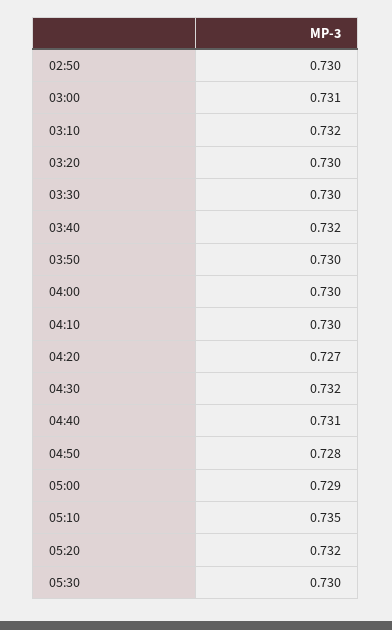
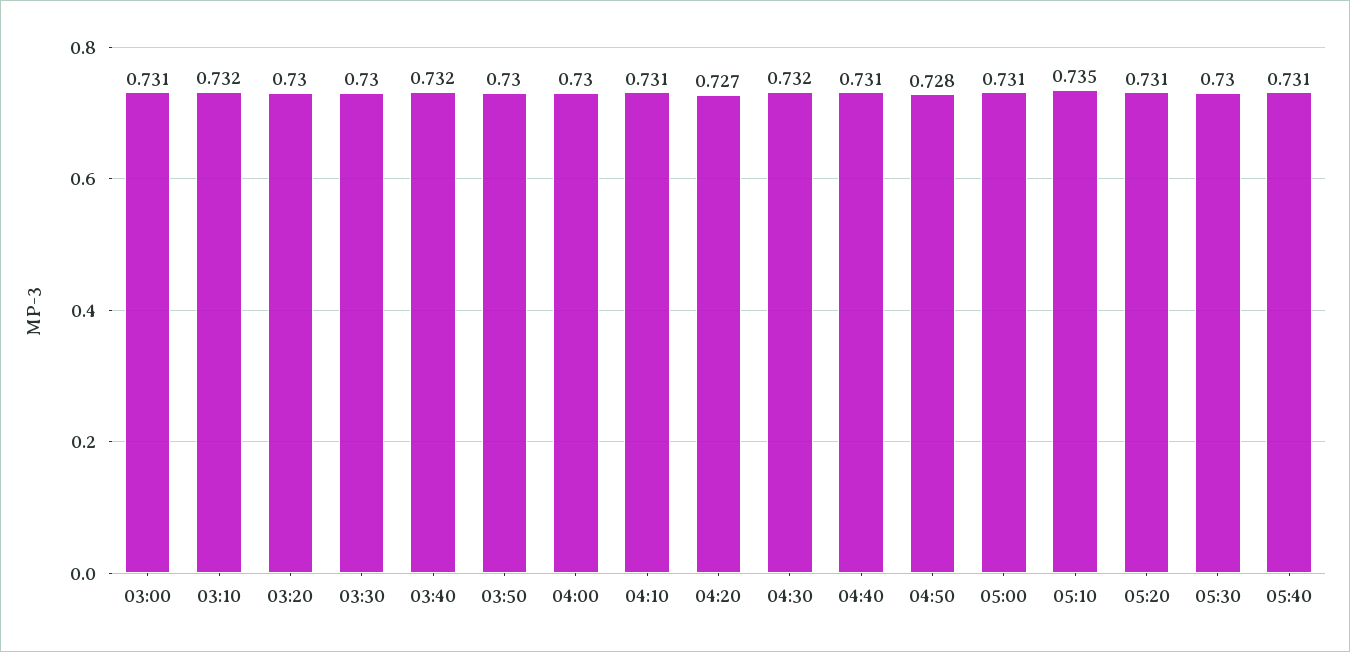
02:50: 0.73 -> none
04:10: 0.73 -> 0.731
05:00: 0.729 -> 0.731
05:20: 0.732 -> 0.731
05:40: none -> 0.731

